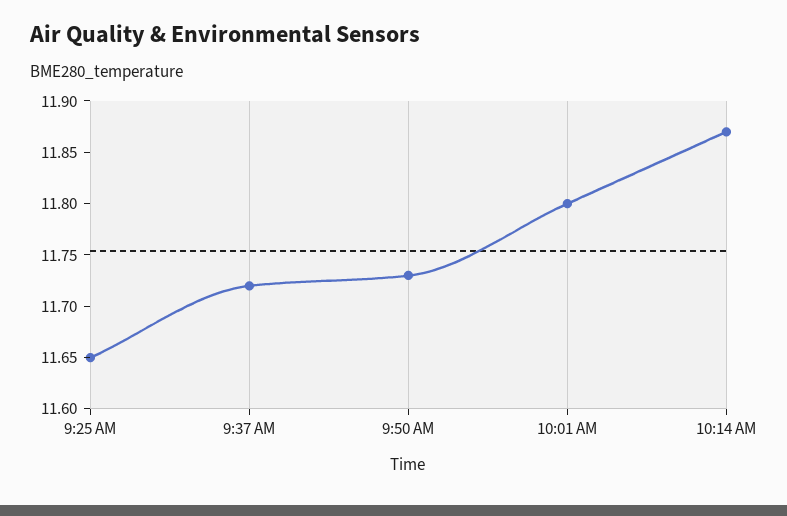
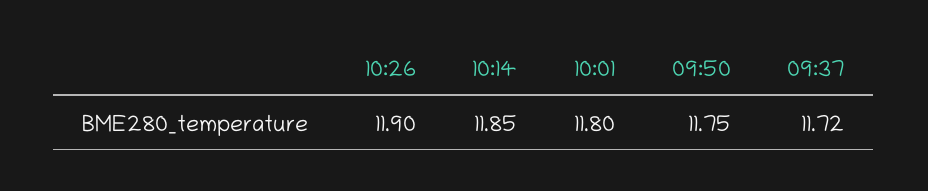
9:25 AM: 11.65 -> none
9:50 AM: 11.73 -> 11.75
10:14 AM: 11.87 -> 11.85
10:26: none -> 11.9

